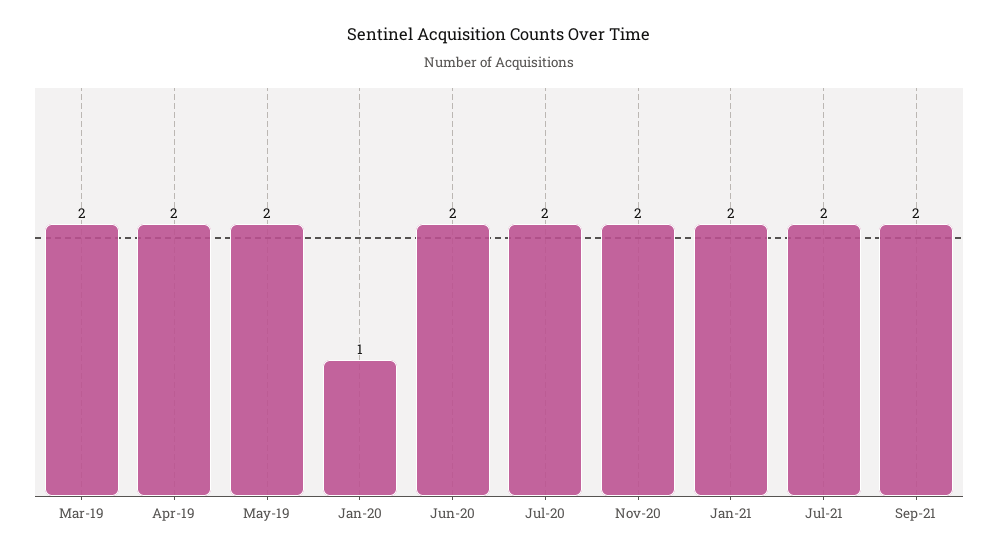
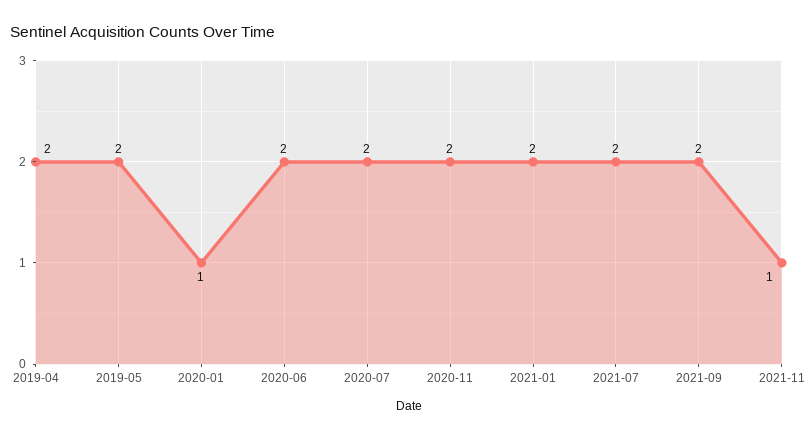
Mar-19: 2 -> none
2021-11: none -> 1

